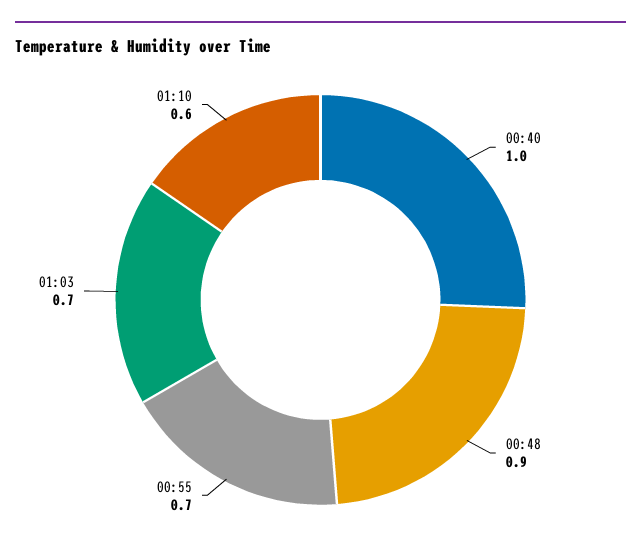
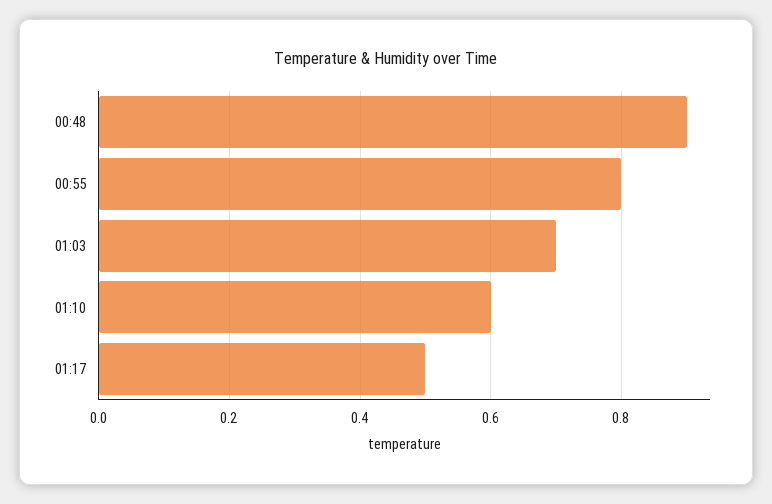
00:40: 1 -> none
00:55: 0.7 -> 0.8
01:17: none -> 0.5

